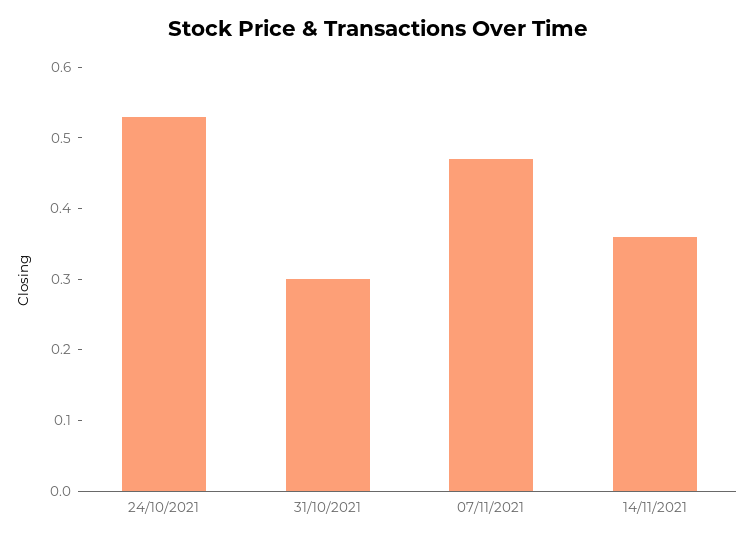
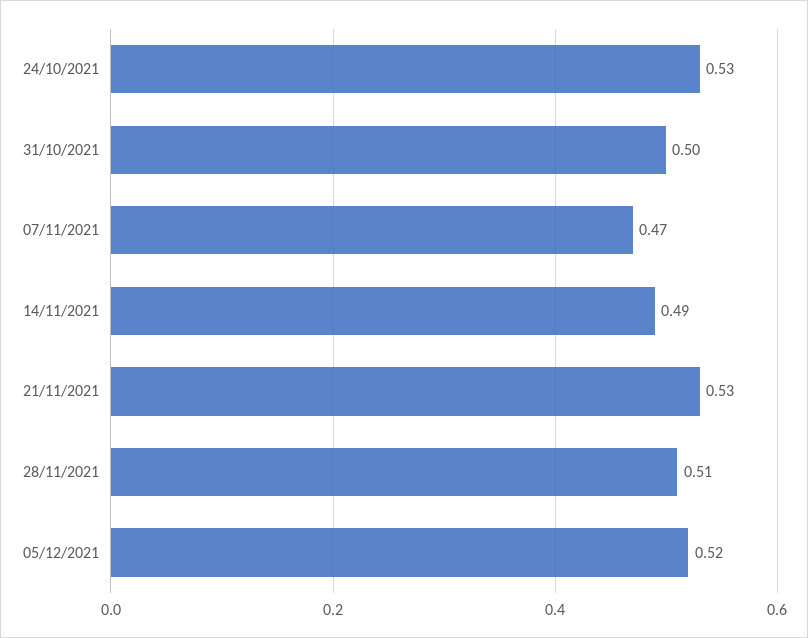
31/10/2021: 0.3 -> 0.5
14/11/2021: 0.35 -> 0.49
21/11/2021: none -> 0.53
28/11/2021: none -> 0.51
05/12/2021: none -> 0.52

